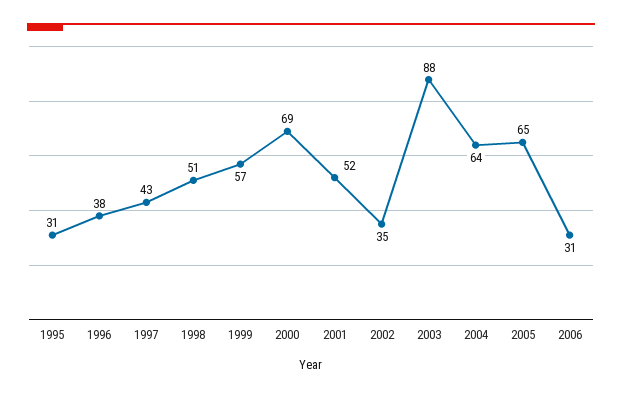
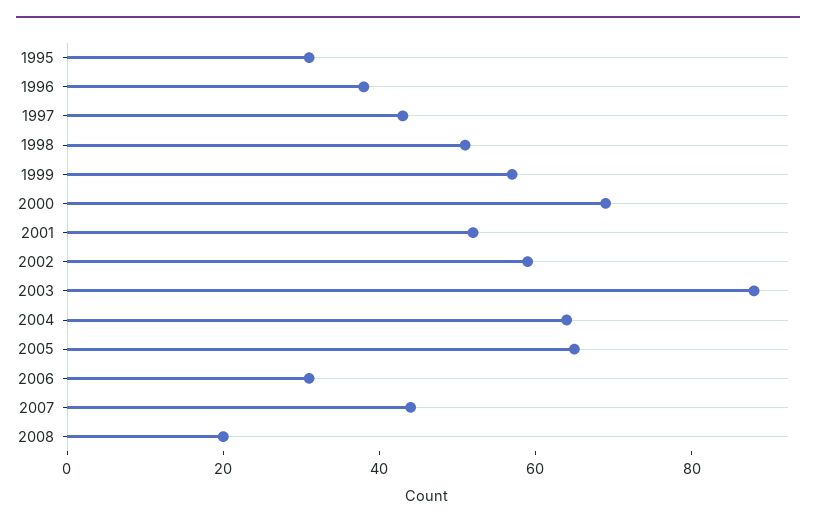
2002: 35 -> 60
2007: none -> 45
2008: none -> 20

